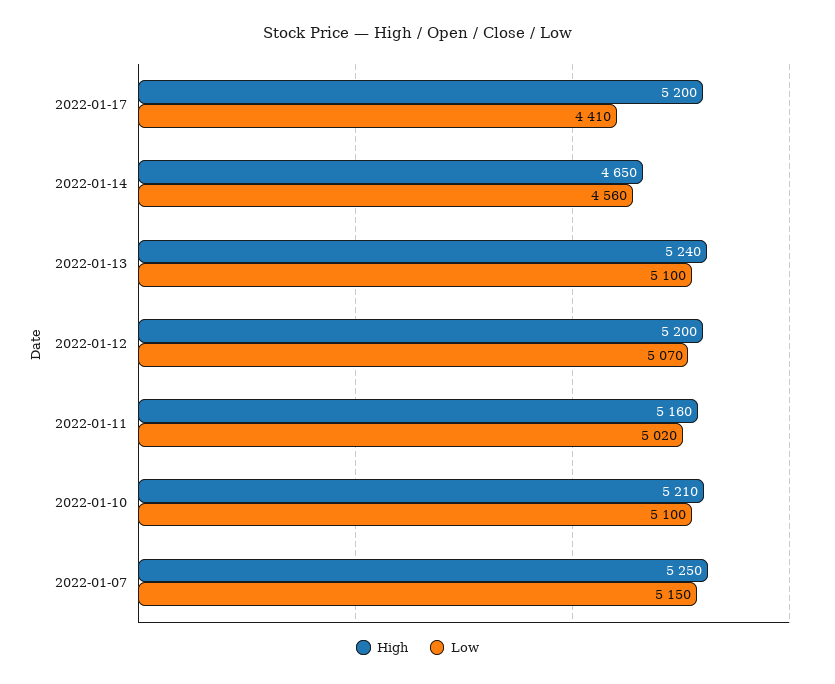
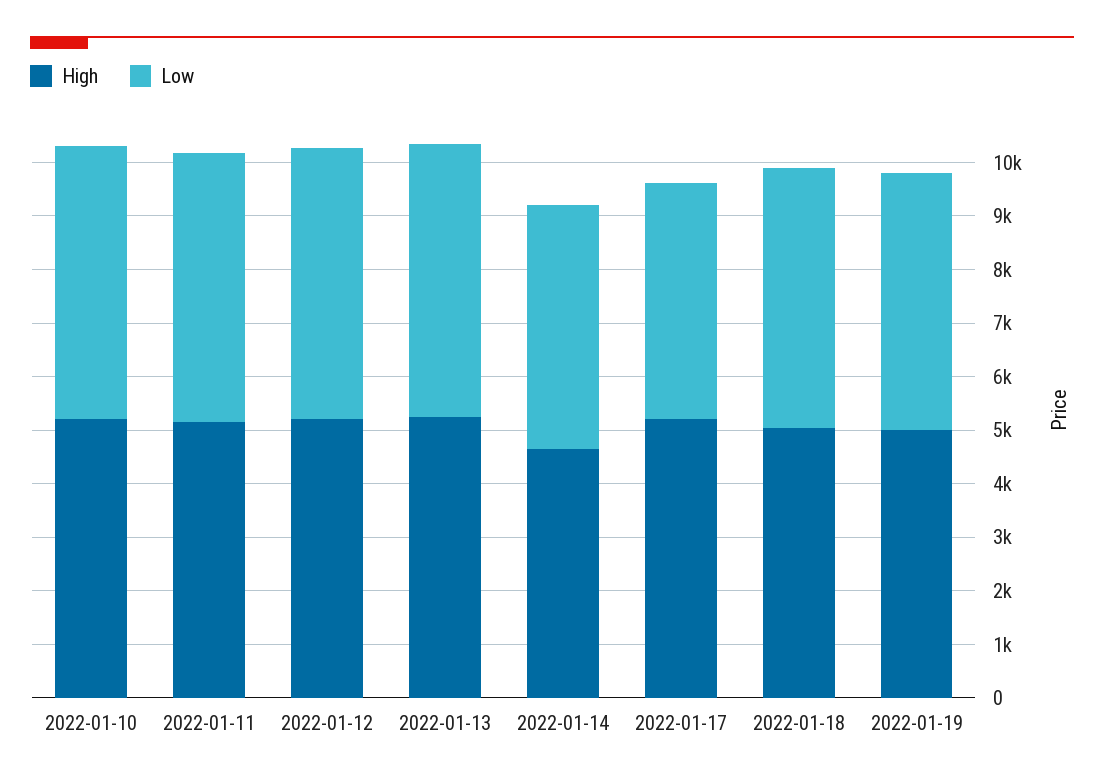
High, 2022-01-07: 5250 -> none
Low, 2022-01-07: 5150 -> none
High, 2022-01-18: none -> 5000
Low, 2022-01-18: none -> 4800
High, 2022-01-19: none -> 5000
Low, 2022-01-19: none -> 4800

